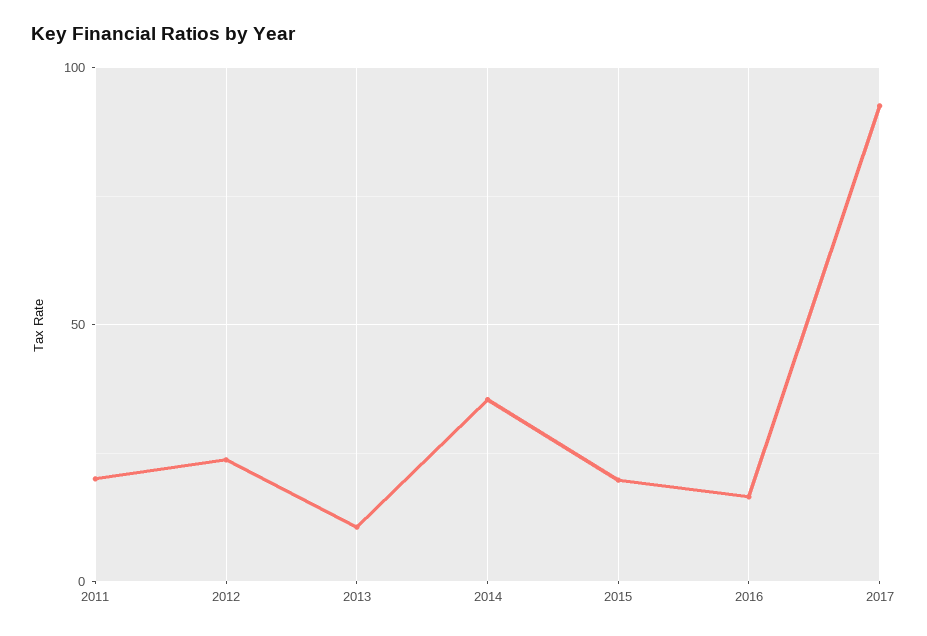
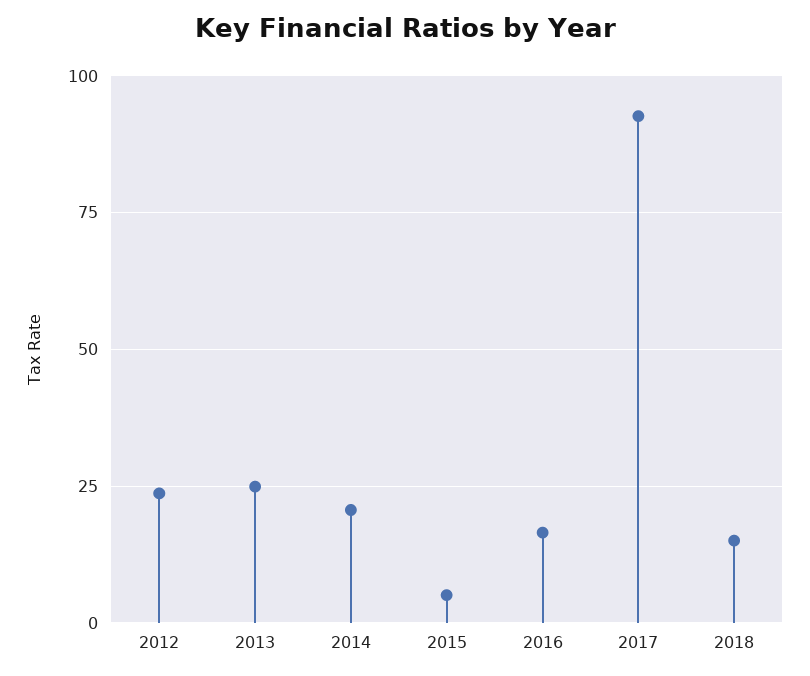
2011: 20 -> none
2013: 10 -> 25
2014: 35 -> 20
2015: 20 -> 5
2018: none -> 15

